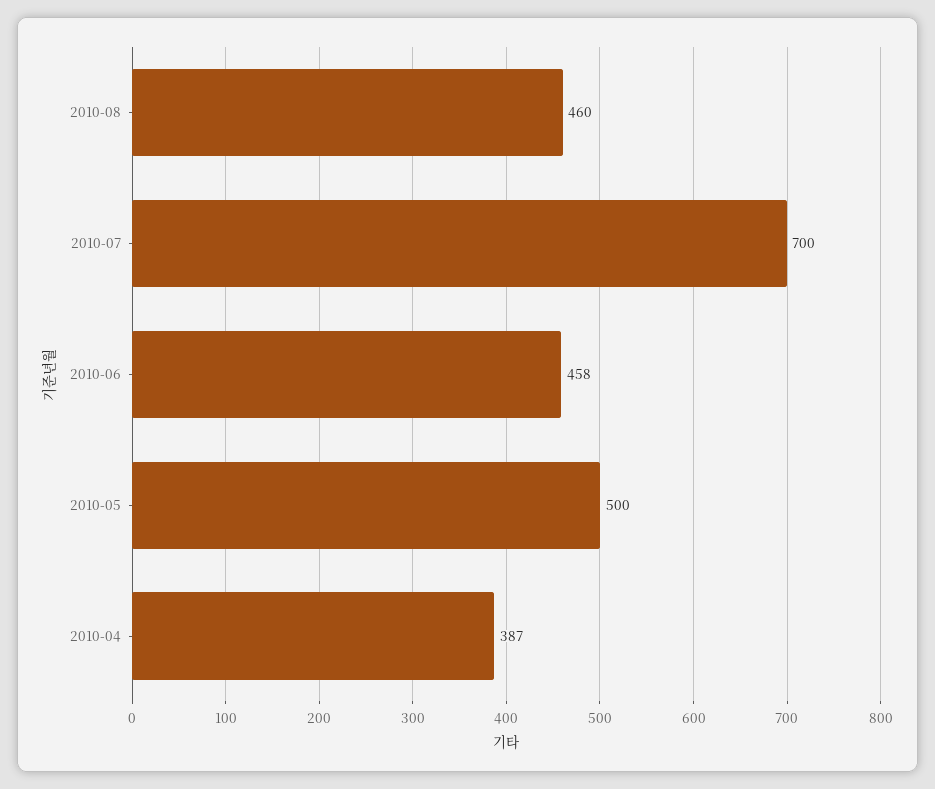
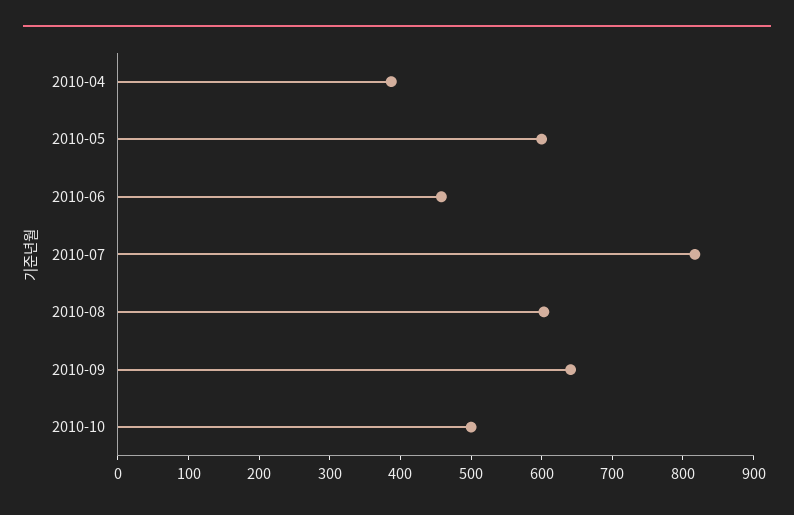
2010-08: 460 -> 600
2010-07: 700 -> 820
2010-05: 500 -> 600
2010-09: none -> 640
2010-10: none -> 500

